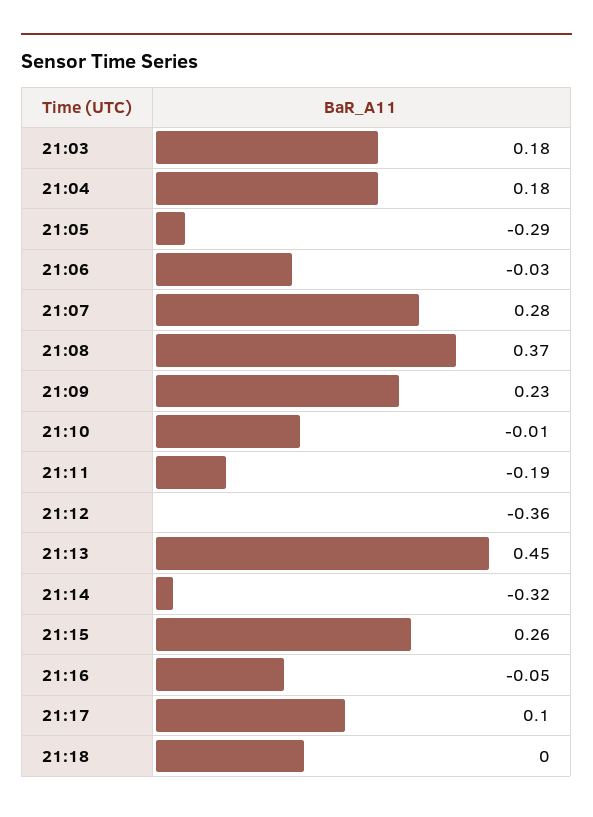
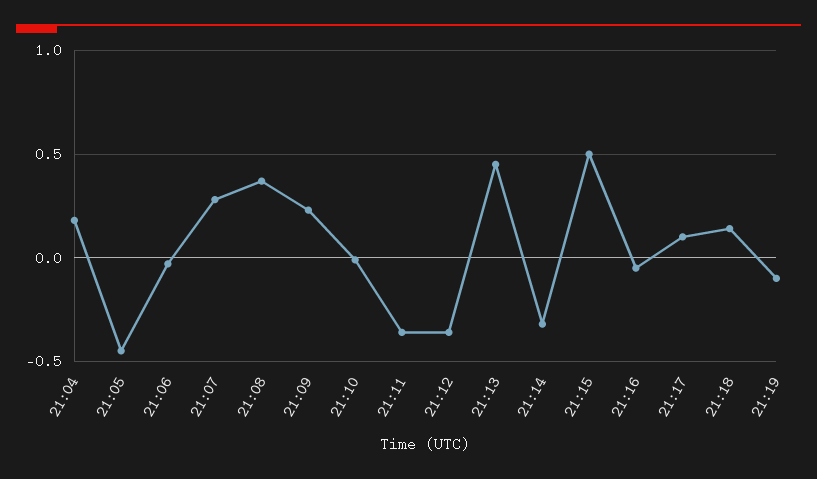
21:03: 0.18 -> none
21:05: -0.29 -> -0.45
21:11: -0.19 -> -0.35
21:15: 0.26 -> 0.5
21:18: 0 -> 0.15
21:19: none -> -0.1

